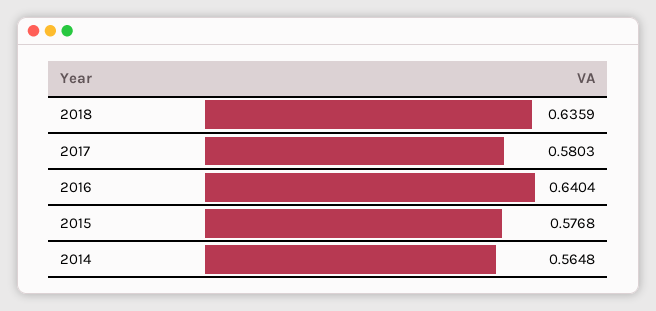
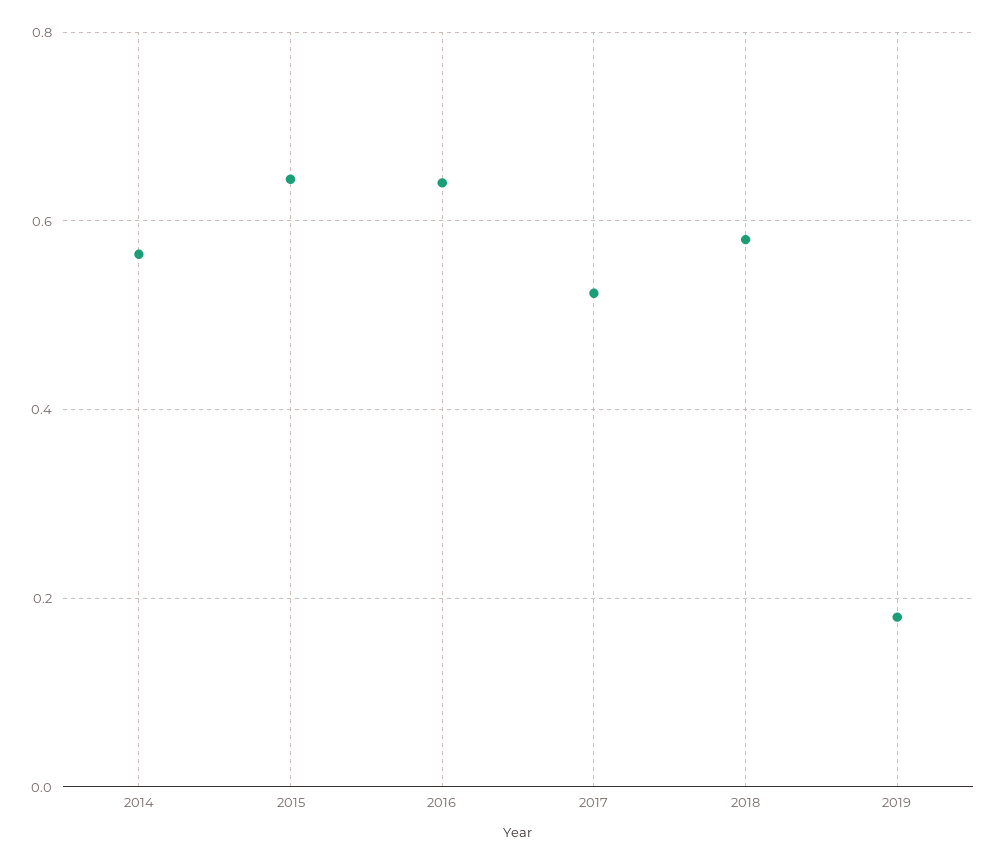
2018: 0.6359 -> 0.58
2017: 0.5803 -> 0.52
2015: 0.5768 -> 0.64
2019: none -> 0.18

